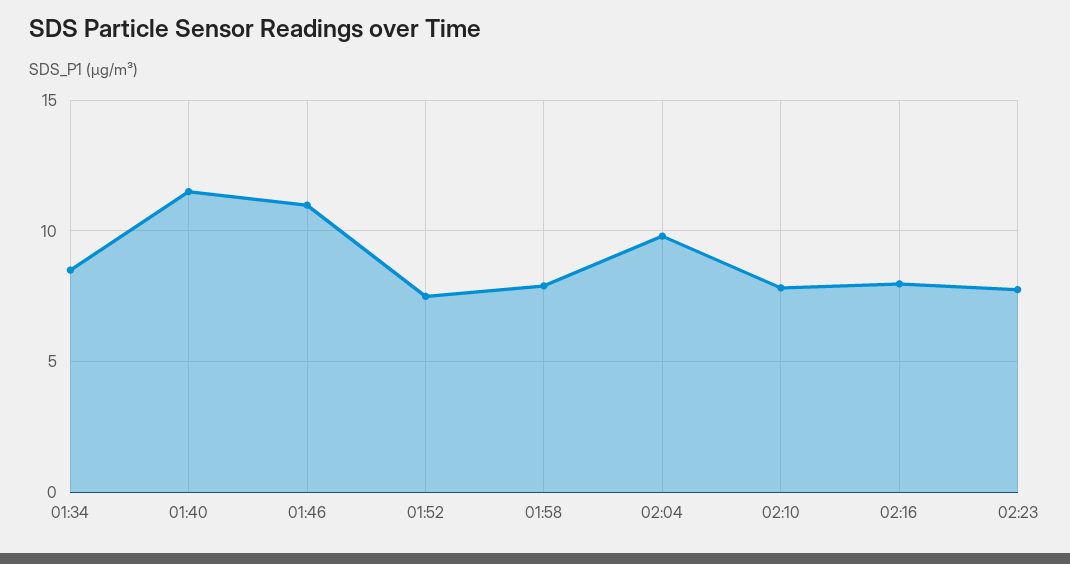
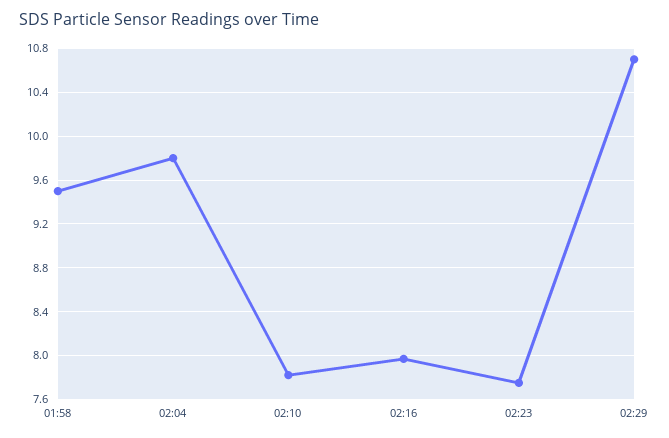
01:34: 8.5 -> none
01:40: 11.5 -> none
01:46: 11 -> none
01:52: 7.5 -> none
01:58: 8 -> 9.5
02:29: none -> 10.7

